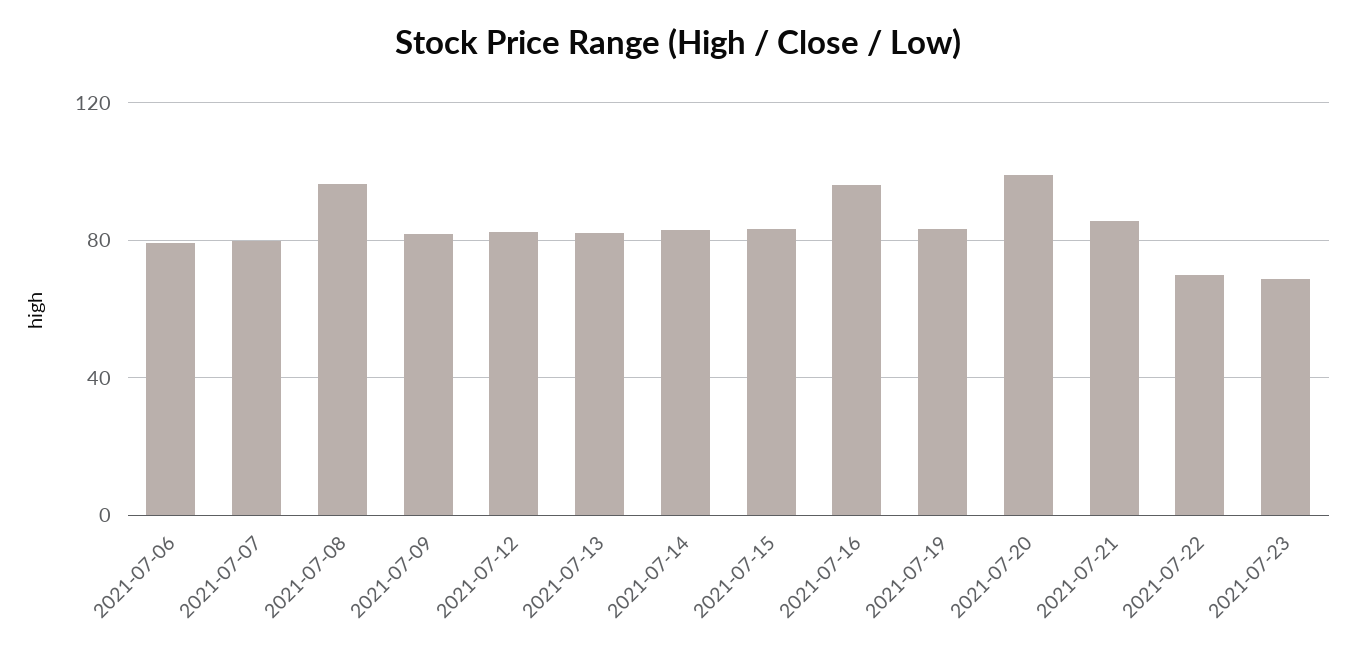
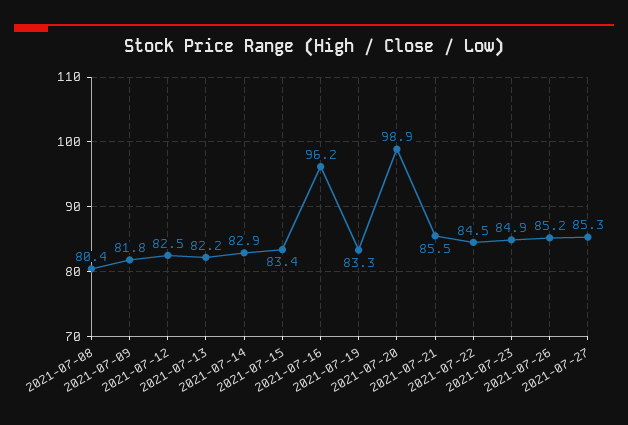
2021-07-06: 80 -> none
2021-07-07: 80 -> none
2021-07-08: 95 -> 80.4
2021-07-22: 70 -> 84.5
2021-07-23: 70 -> 84.9
2021-07-26: none -> 85.2
2021-07-27: none -> 85.3

